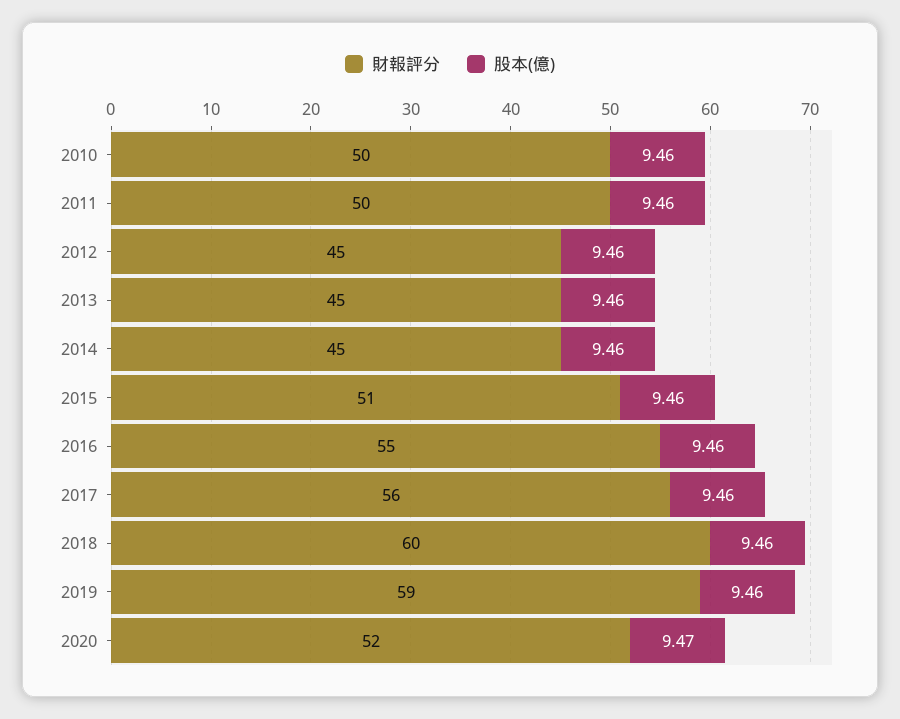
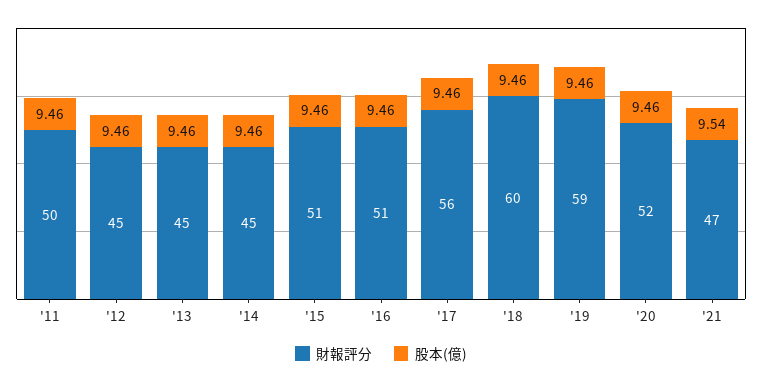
財報評分, 2010: 50 -> none
股本(億), 2010: 9.46 -> none
財報評分, 2016: 55 -> 51
股本(億), 2020: 9.47 -> 9.46
財報評分, '21: none -> 47
股本(億), '21: none -> 9.54

